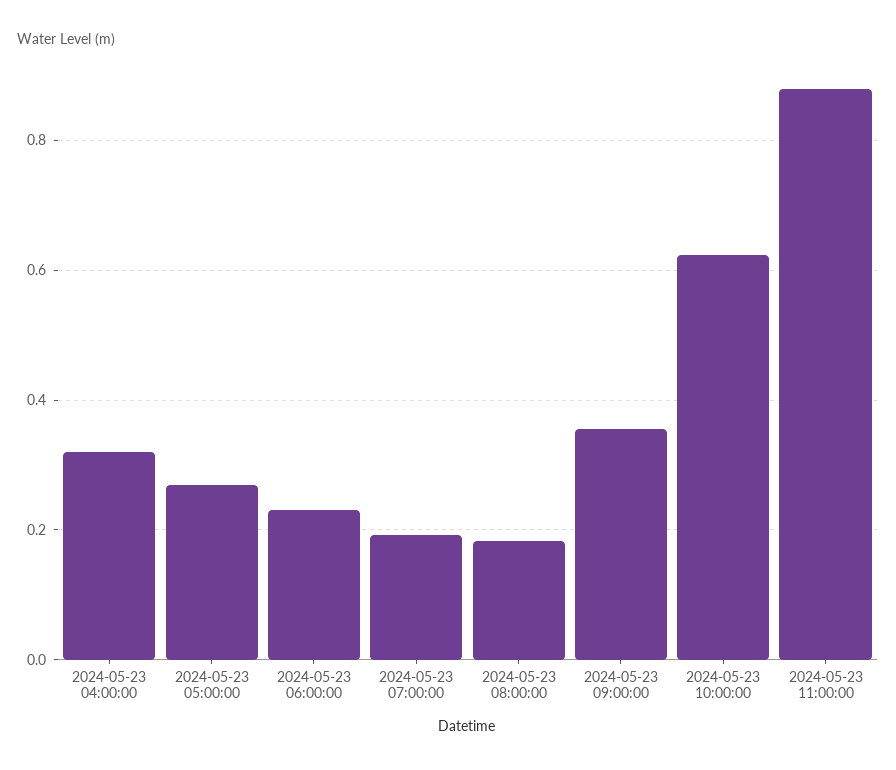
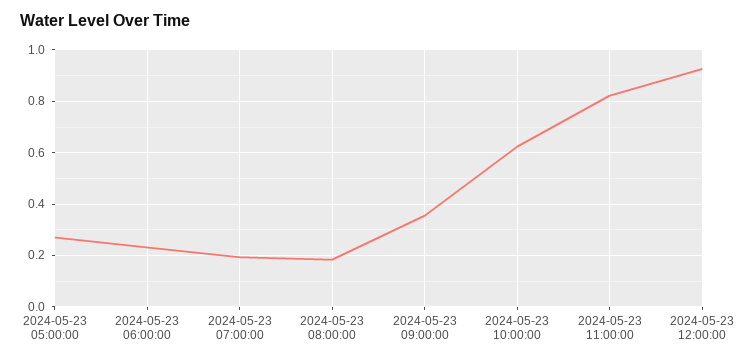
2024-05-23 04:00:00: 0.32 -> none
2024-05-23 11:00:00: 0.88 -> 0.825
2024-05-23 12:00:00: none -> 0.925

